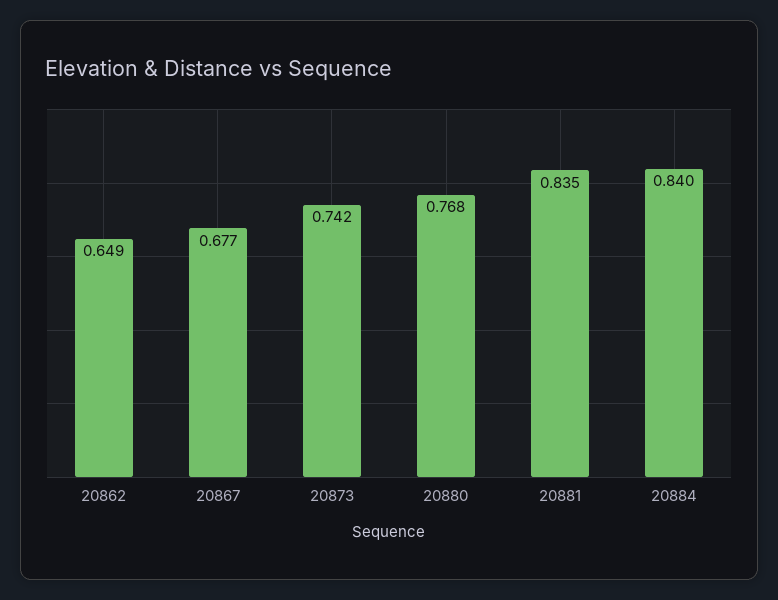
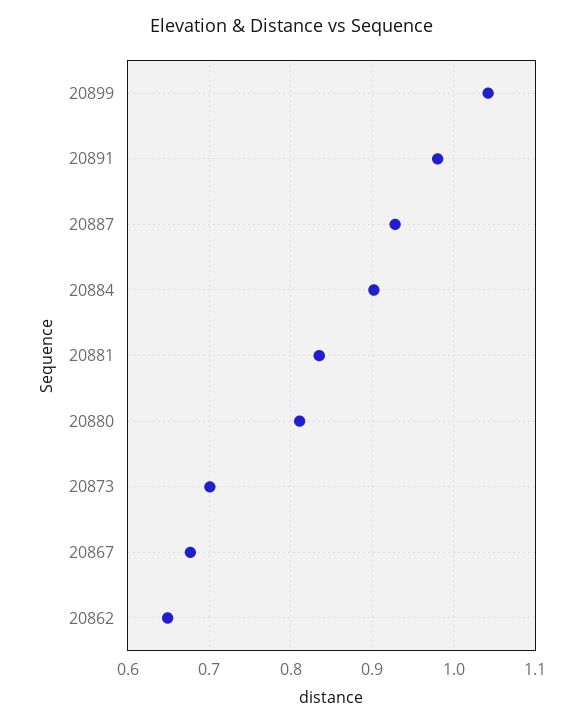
20873: 0.742 -> 0.7
20880: 0.768 -> 0.81
20884: 0.84 -> 0.9
20899: none -> 1.04
20891: none -> 0.98
20887: none -> 0.93

